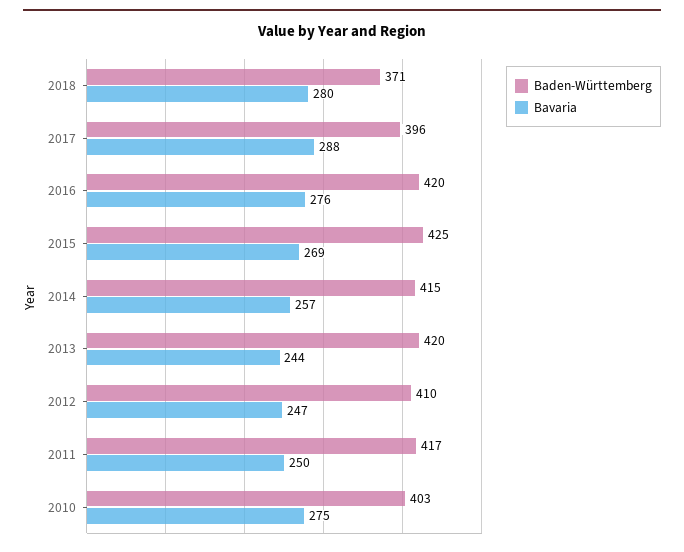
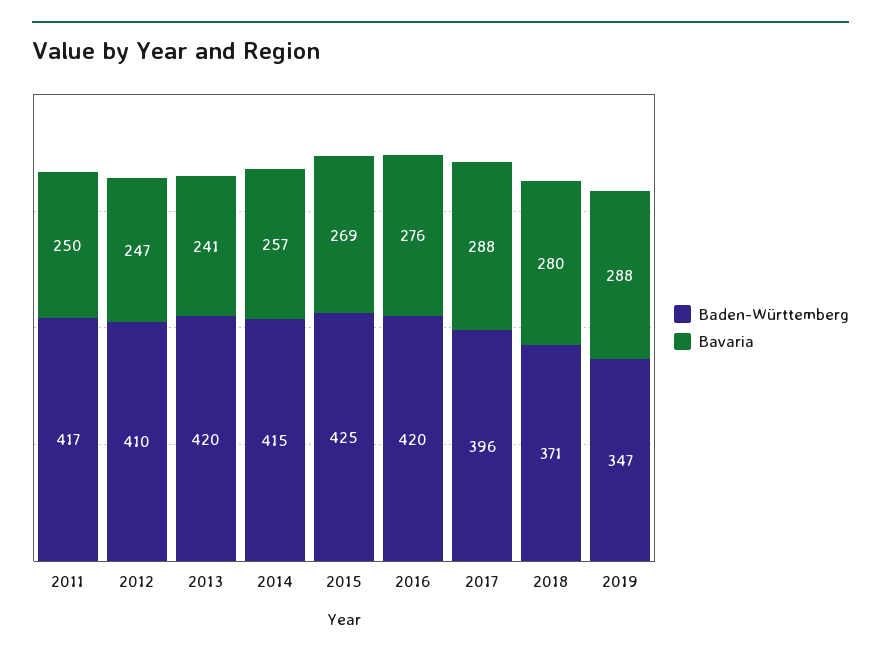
Bavaria, 2013: 244 -> 241
Baden-Württemberg, 2010: 403 -> none
Bavaria, 2010: 275 -> none
Baden-Württemberg, 2019: none -> 347
Bavaria, 2019: none -> 288

